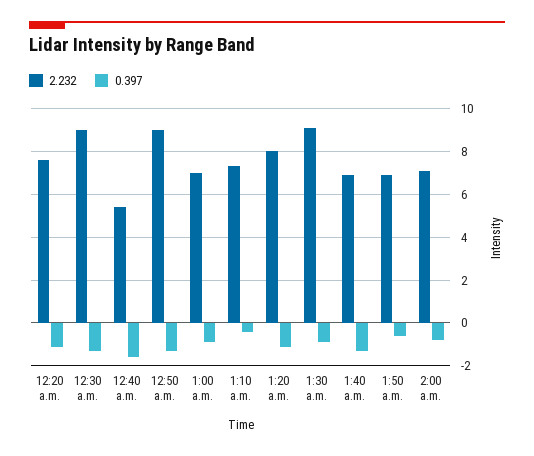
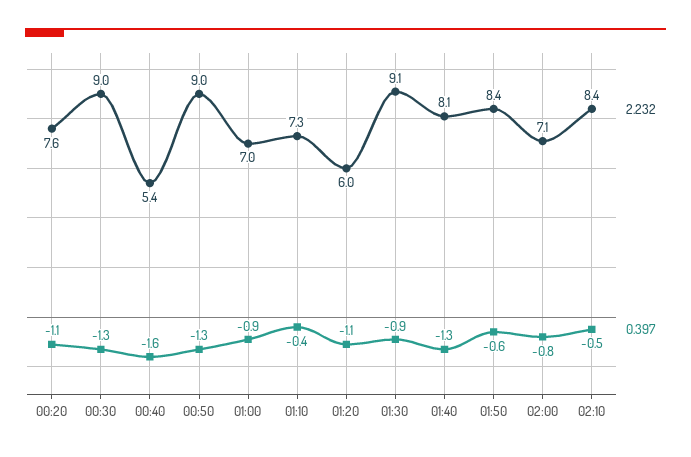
2.232, 1:20 a.m.: 8 -> 6
2.232, 1:40 a.m.: 7 -> 8.1
2.232, 1:50 a.m.: 7 -> 8.4
2.232, 02:10: none -> 8.4
0.397, 02:10: none -> -0.5

